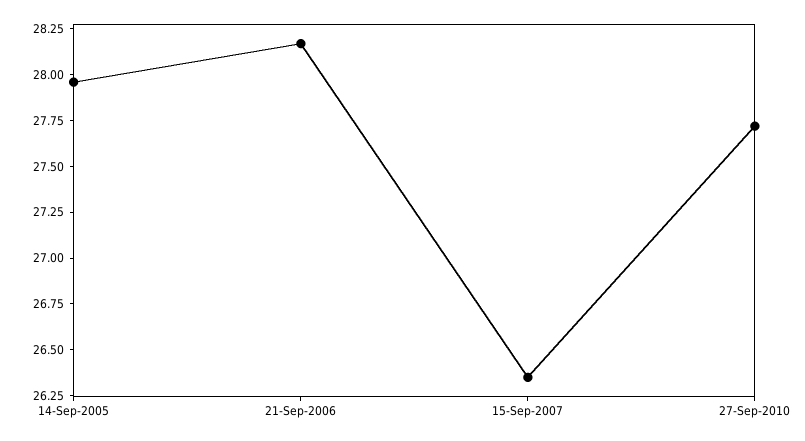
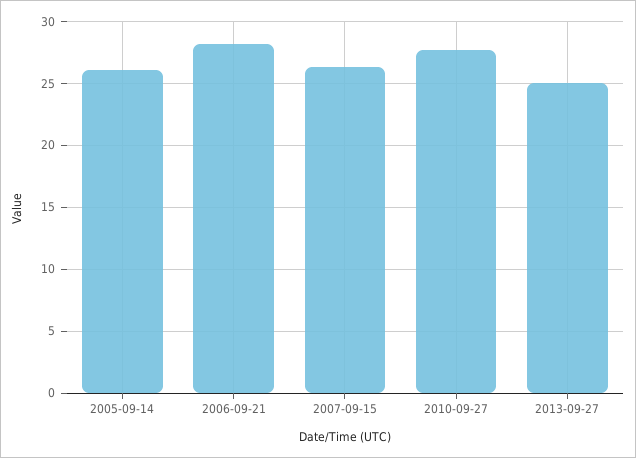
14-Sep-2005: 27.95 -> 26
2013-09-27: none -> 25

